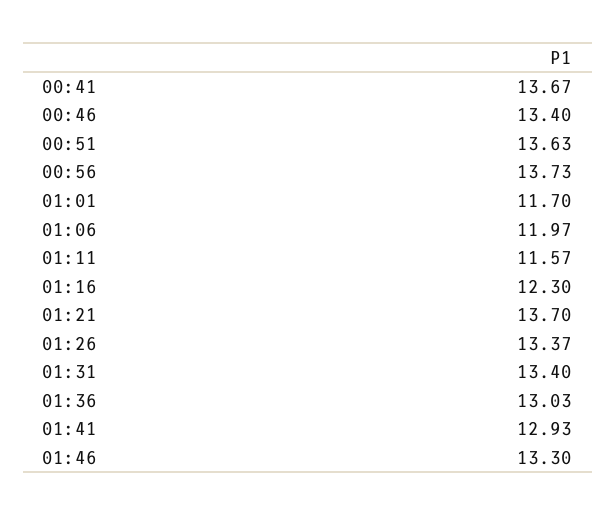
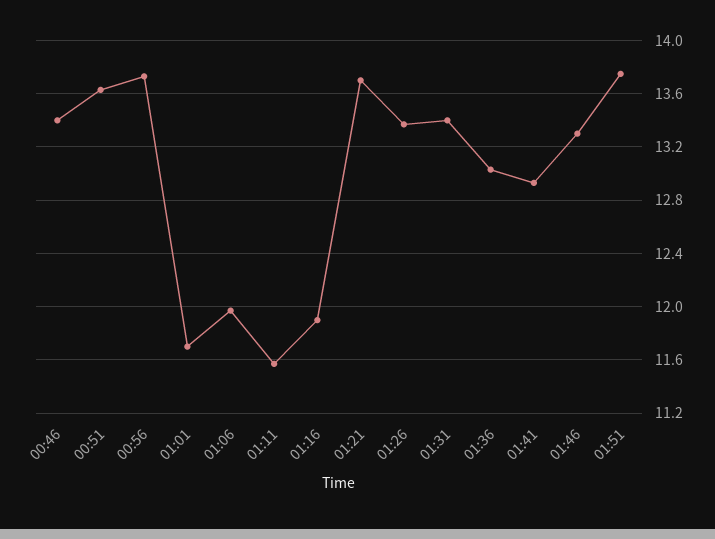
00:41: 13.67 -> none
01:16: 12.3 -> 11.9
01:51: none -> 13.75

